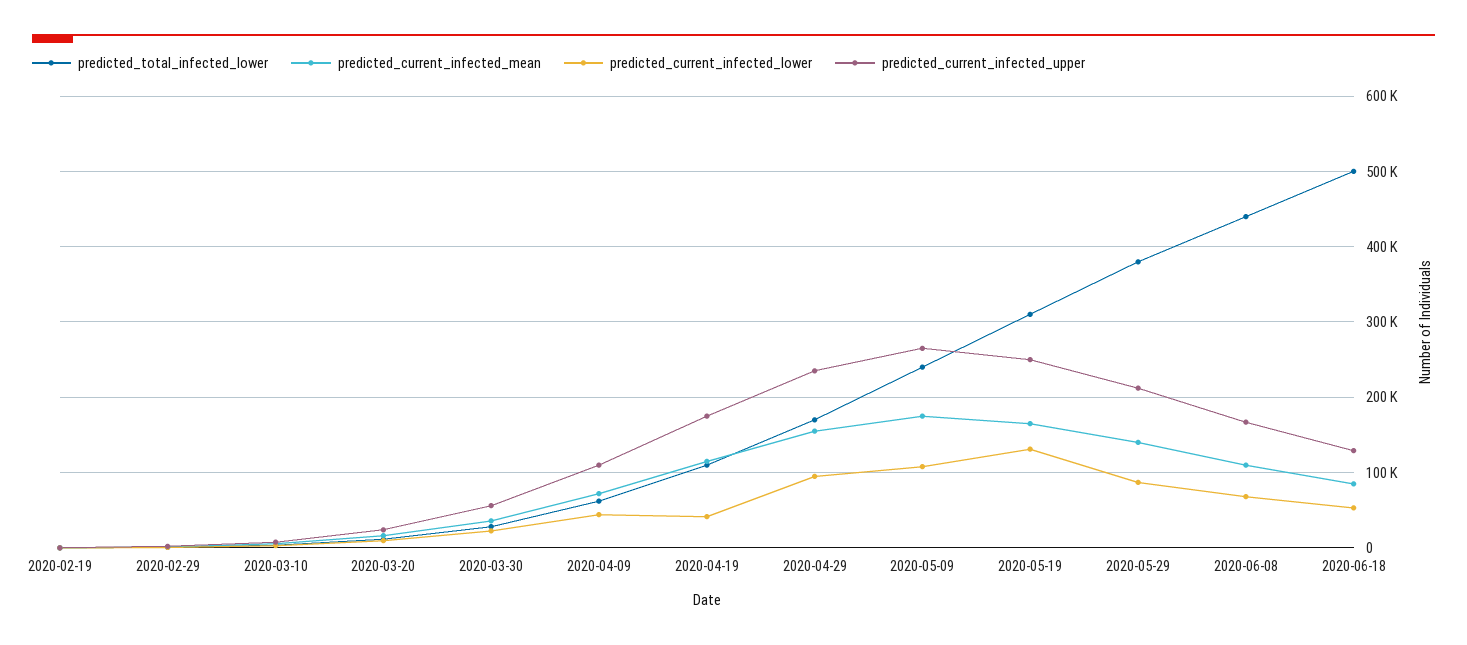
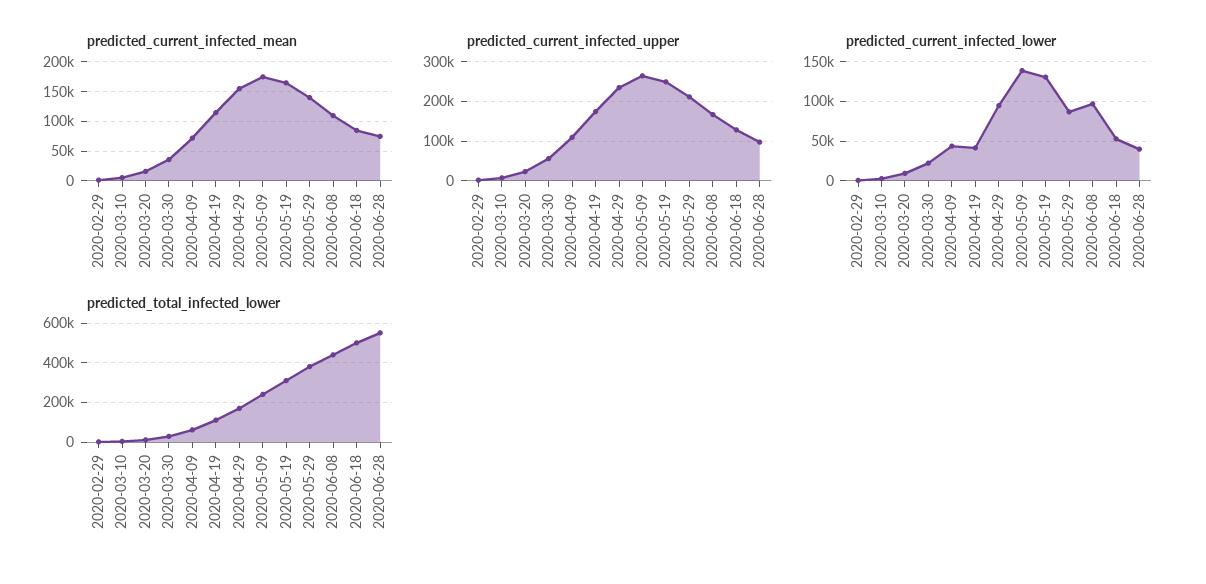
predicted_total_infected_lower, 2020-02-19: 0 -> none
predicted_current_infected_mean, 2020-02-19: 0 -> none
predicted_current_infected_lower, 2020-02-19: 0 -> none
predicted_current_infected_upper, 2020-02-19: 0 -> none
predicted_current_infected_lower, 2020-05-09: 110000 -> 140000
predicted_current_infected_lower, 2020-06-08: 70000 -> 100000
predicted_current_infected_mean, 2020-06-28: none -> 75000
predicted_current_infected_upper, 2020-06-28: none -> 100000
predicted_current_infected_lower, 2020-06-28: none -> 40000
predicted_total_infected_lower, 2020-06-28: none -> 550000

